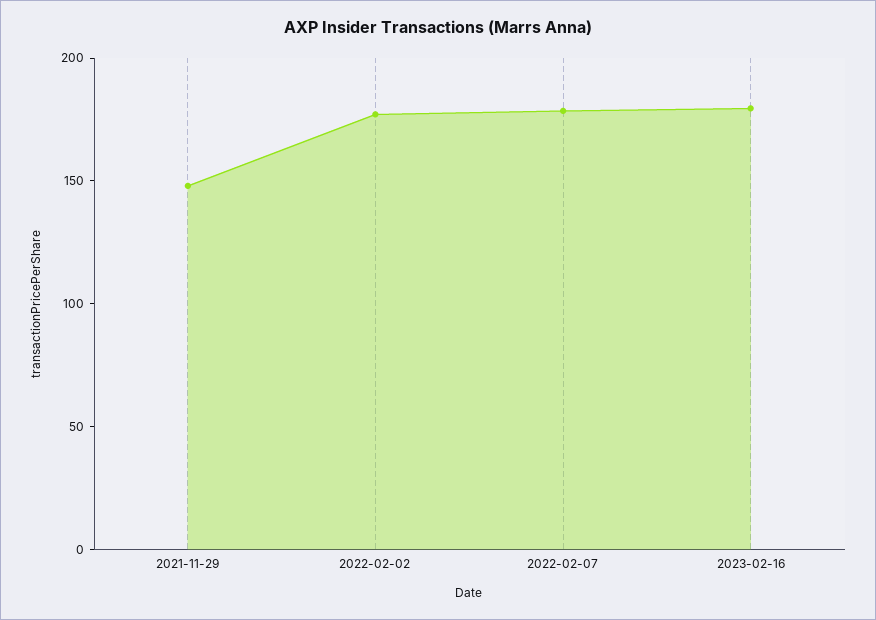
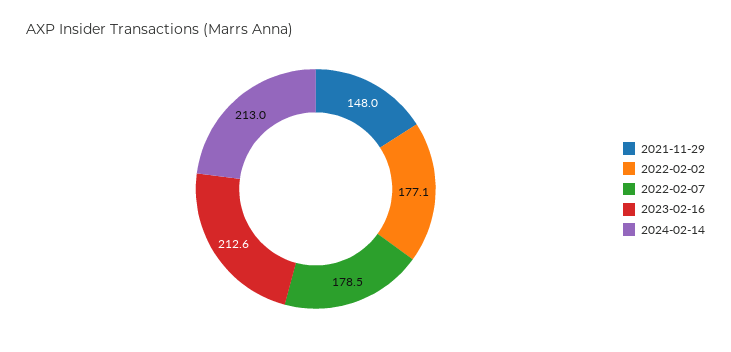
2023-02-16: 180 -> 212.6
2024-02-14: none -> 213

